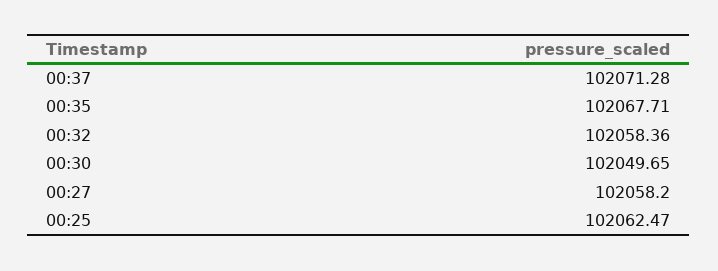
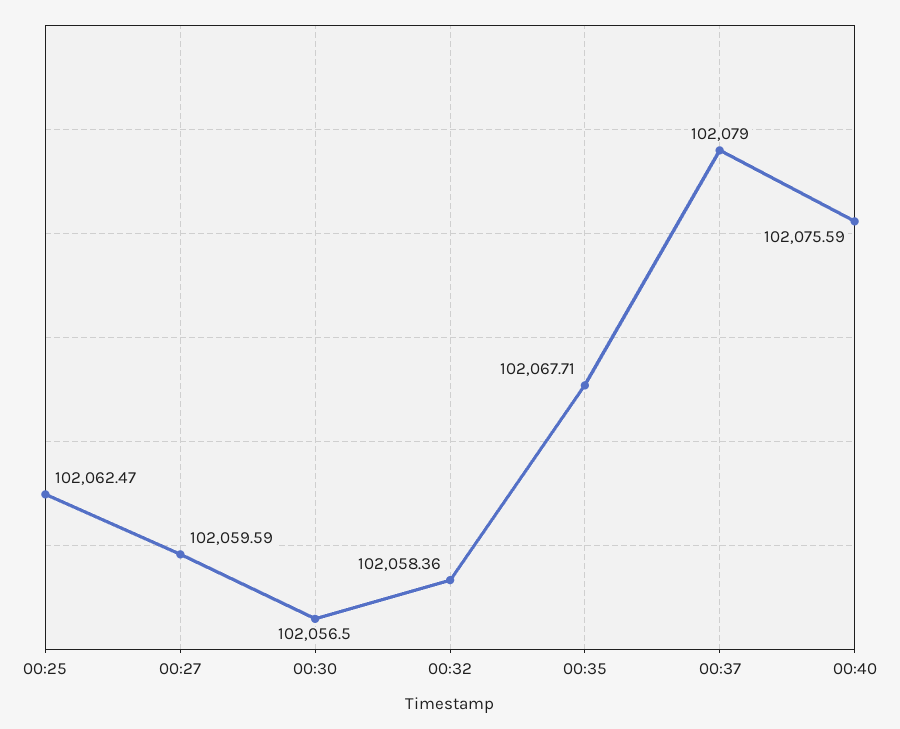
00:37: 102071.28 -> 102079
00:30: 102049.65 -> 102056.5
00:27: 102058.2 -> 102059.59
00:40: none -> 102075.59

